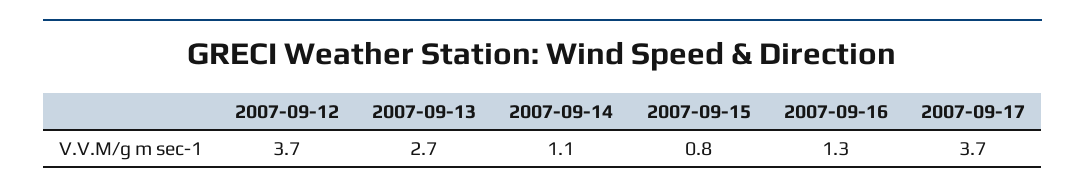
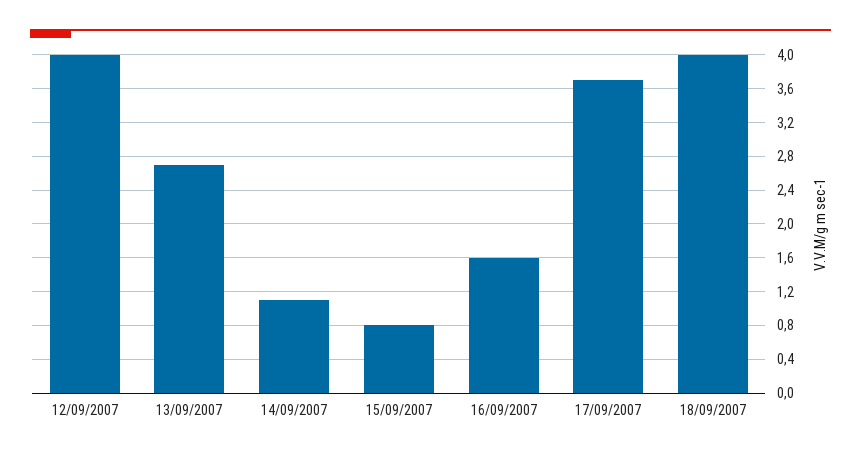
2007-09-12: 3.7 -> 4
2007-09-16: 1.3 -> 1.6
18/09/2007: none -> 4

